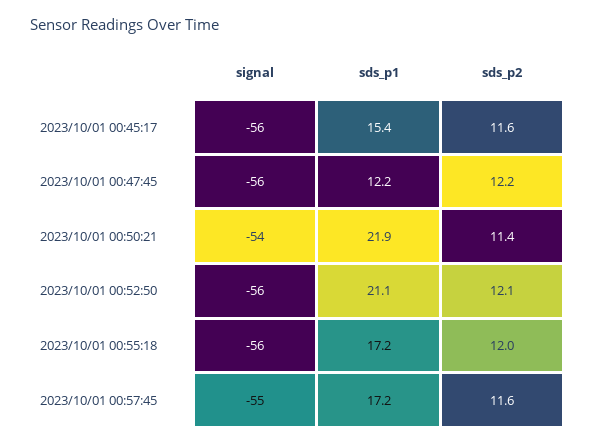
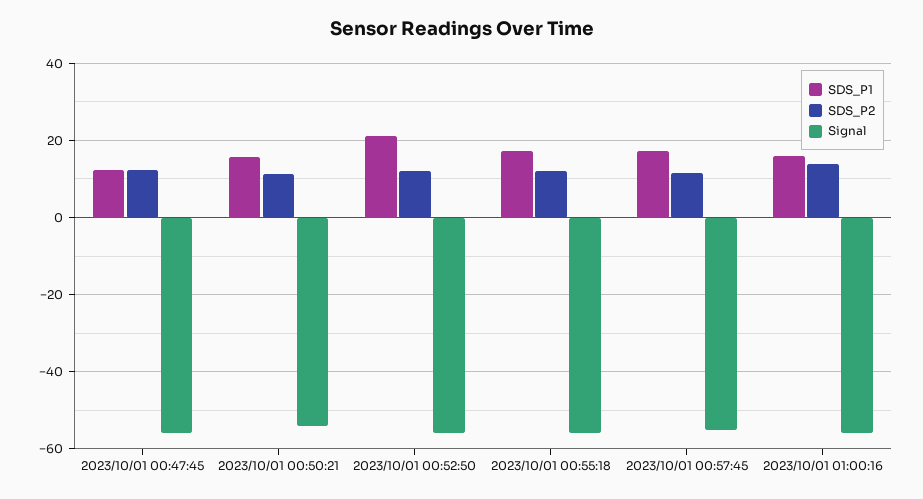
signal, 2023/10/01 00:45:17: -56 -> none
sds_p1, 2023/10/01 00:45:17: 15.4 -> none
sds_p2, 2023/10/01 00:45:17: 11.6 -> none
sds_p1, 2023/10/01 00:50:21: 21.9 -> 16
sds_p1, 2023/10/01 01:00:16: none -> 16
sds_p2, 2023/10/01 01:00:16: none -> 14
signal, 2023/10/01 01:00:16: none -> -56

